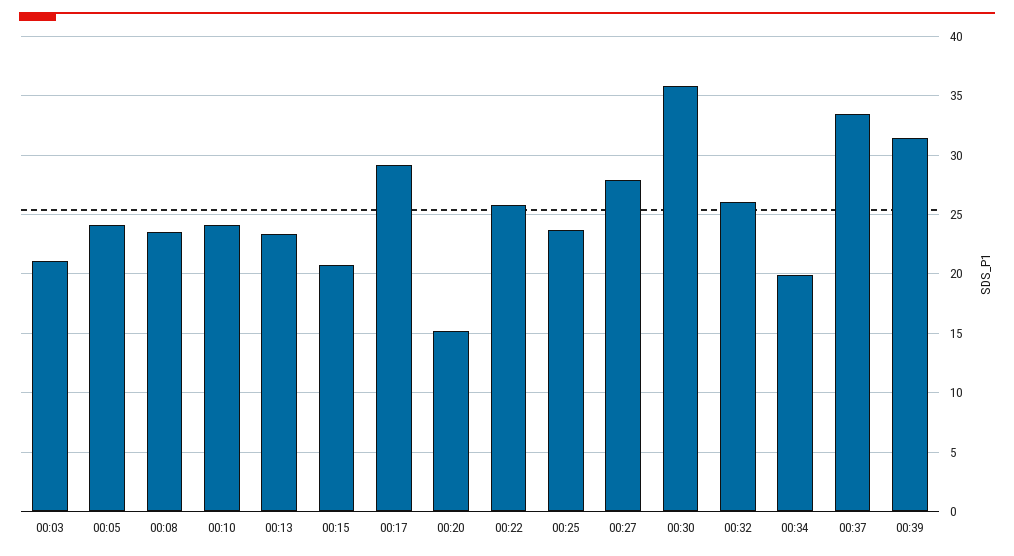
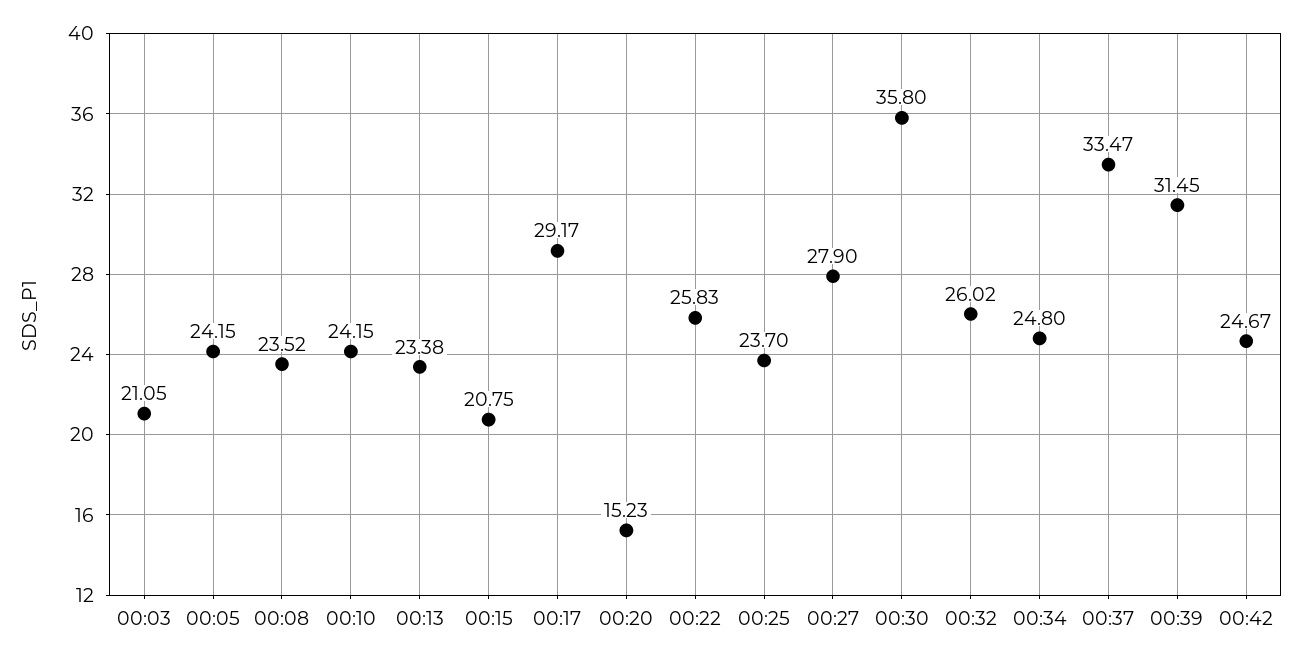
00:34: 20 -> 24.8
00:42: none -> 24.67

